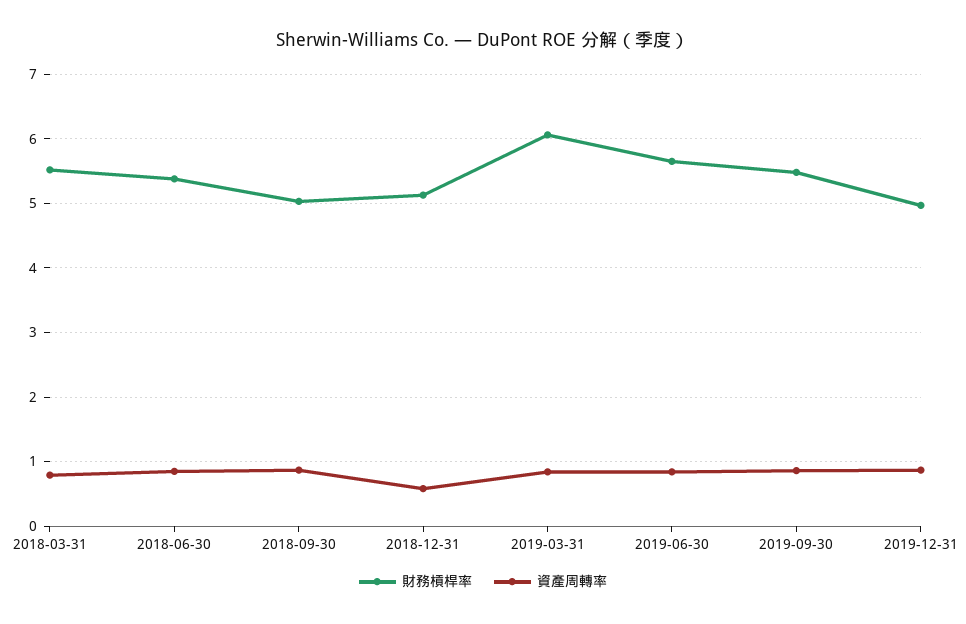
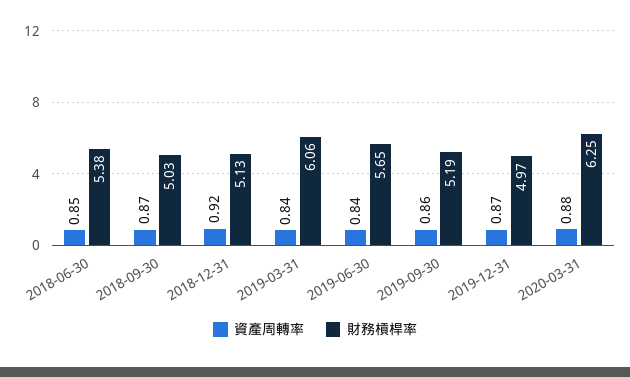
財務槓桿率, 2018-03-31: 5.5 -> none
資產周轉率, 2018-03-31: 0.8 -> none
資產周轉率, 2018-12-31: 0.6 -> 0.92
財務槓桿率, 2019-09-30: 5.5 -> 5.19
資產周轉率, 2020-03-31: none -> 0.88
財務槓桿率, 2020-03-31: none -> 6.25

